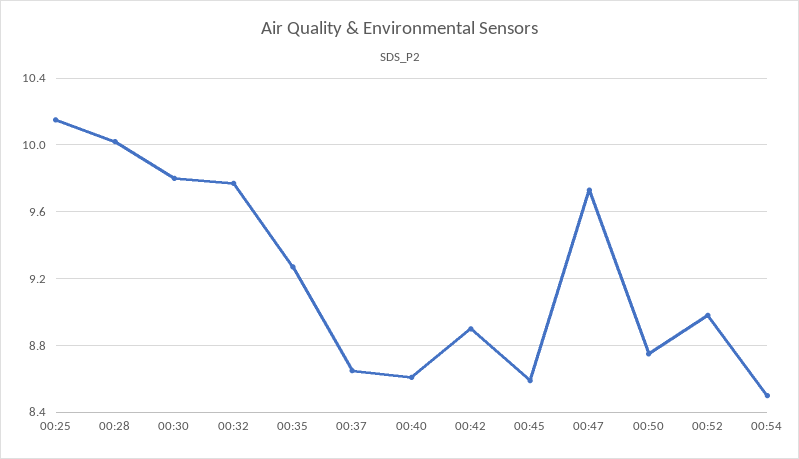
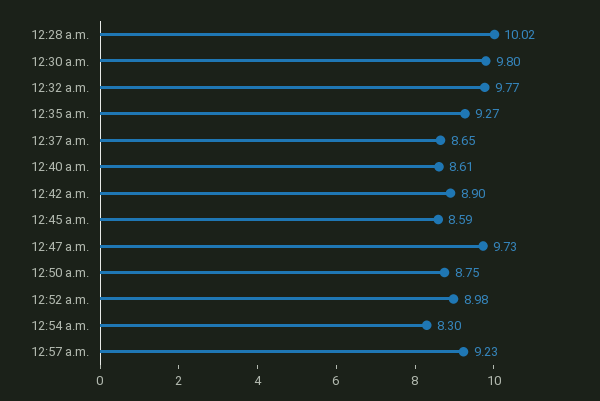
00:25: 10.15 -> none
00:54: 8.5 -> 8.3
12:57 a.m.: none -> 9.23

